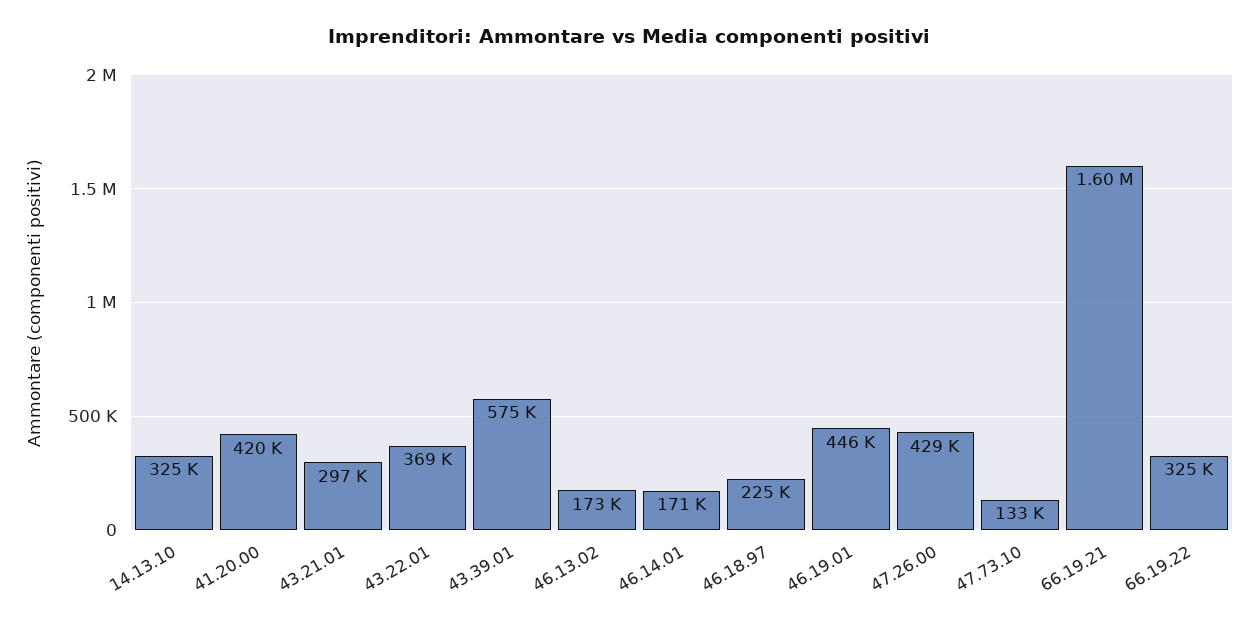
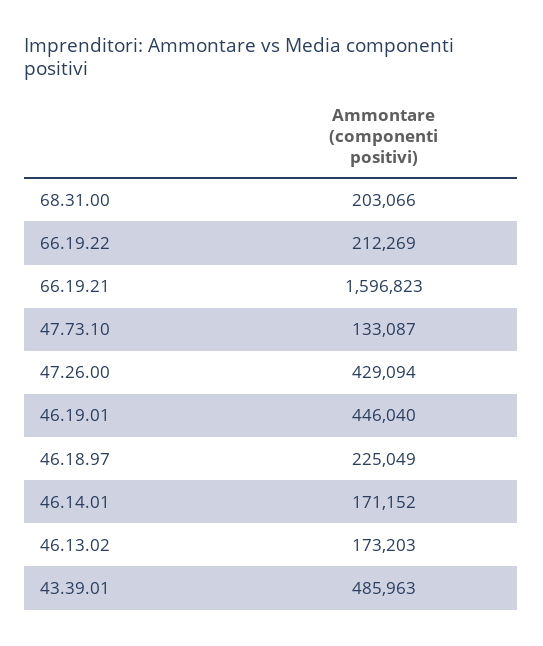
14.13.10: 325000 -> none
41.20.00: 420000 -> none
43.21.01: 297000 -> none
43.22.01: 369000 -> none
43.39.01: 575000 -> 485963
66.19.22: 325000 -> 212269
68.31.00: none -> 203066

